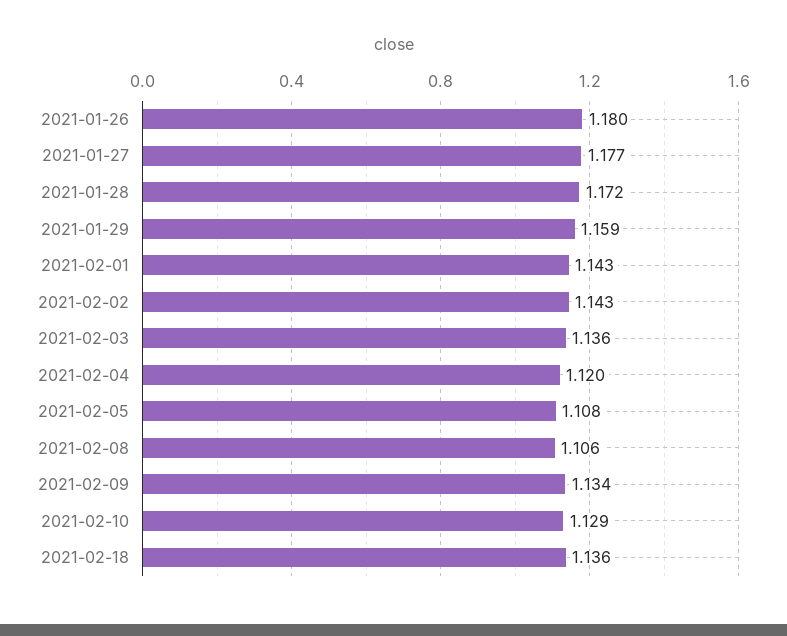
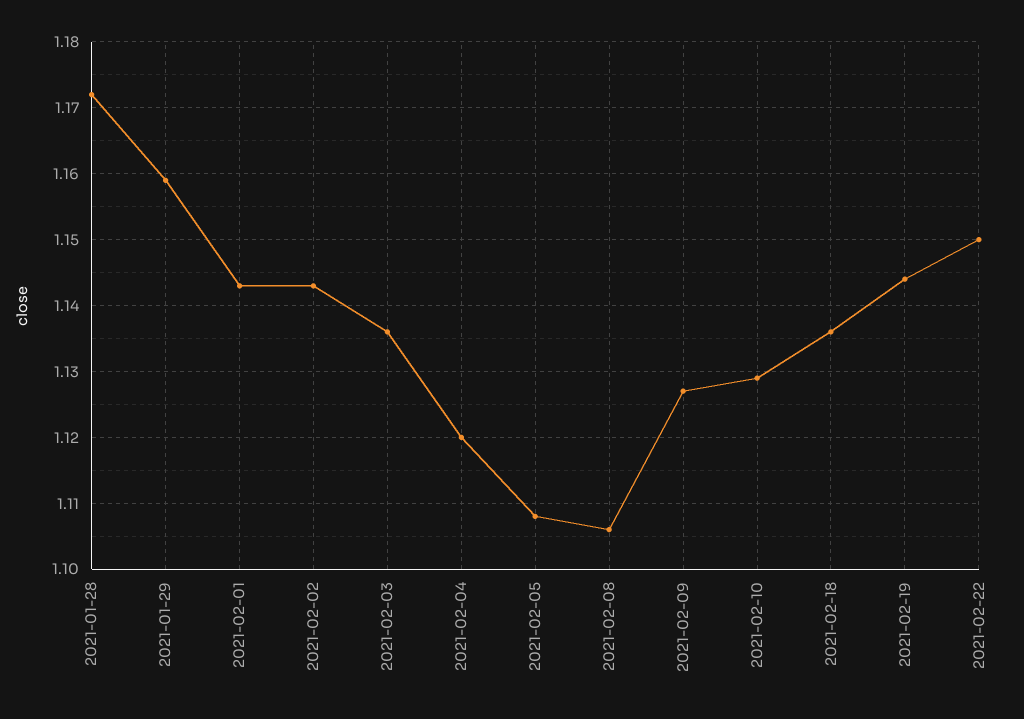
2021-01-26: 1.18 -> none
2021-01-27: 1.177 -> none
2021-02-09: 1.134 -> 1.127
2021-02-19: none -> 1.144
2021-02-22: none -> 1.15

